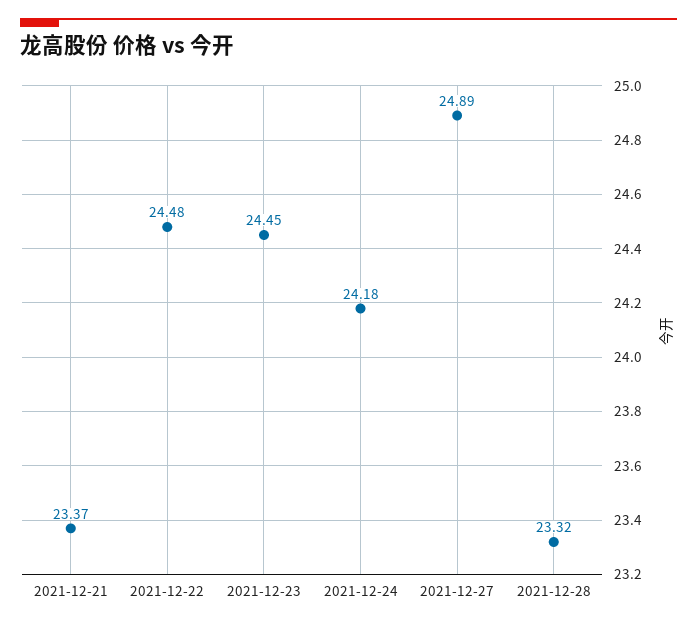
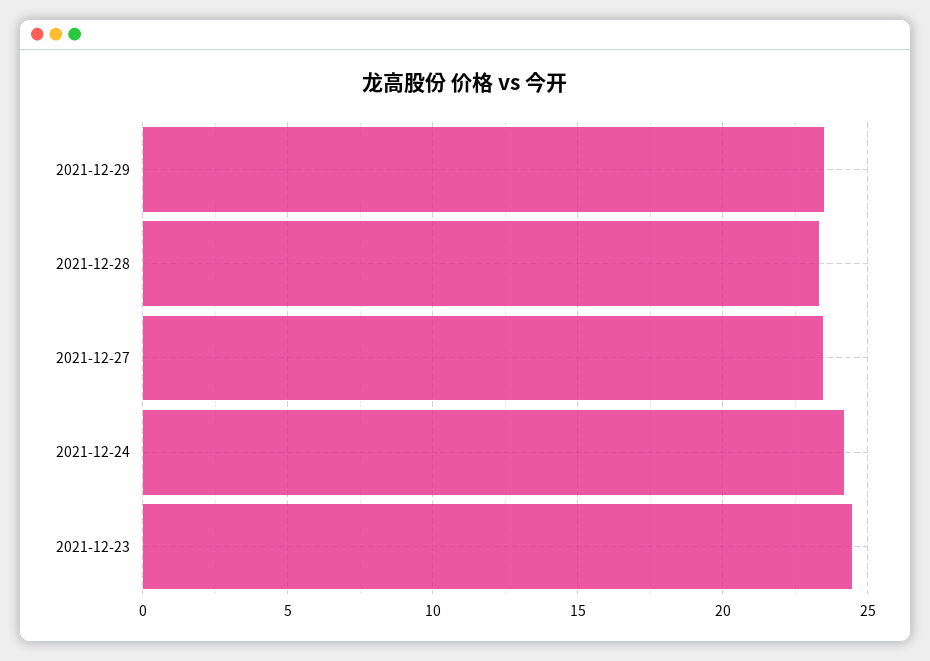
2021-12-21: 23.37 -> none
2021-12-22: 24.48 -> none
2021-12-27: 24.89 -> 23.5
2021-12-29: none -> 23.5

